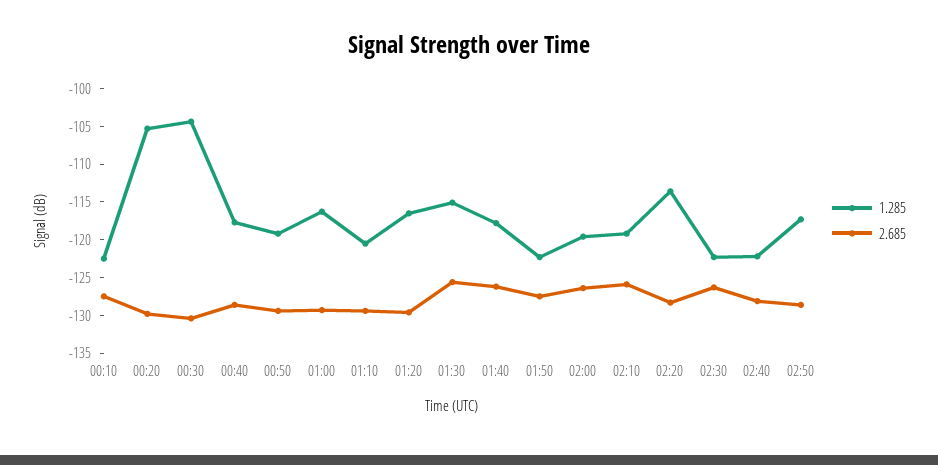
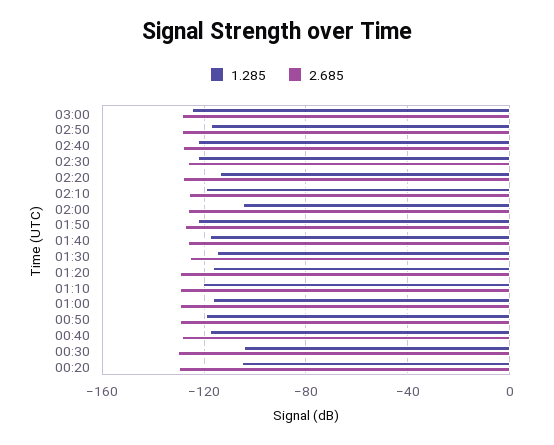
1.285, 00:10: -122.5 -> none
2.685, 00:10: -127.5 -> none
1.285, 02:00: -120 -> -105
1.285, 03:00: none -> -125
2.685, 03:00: none -> -130

